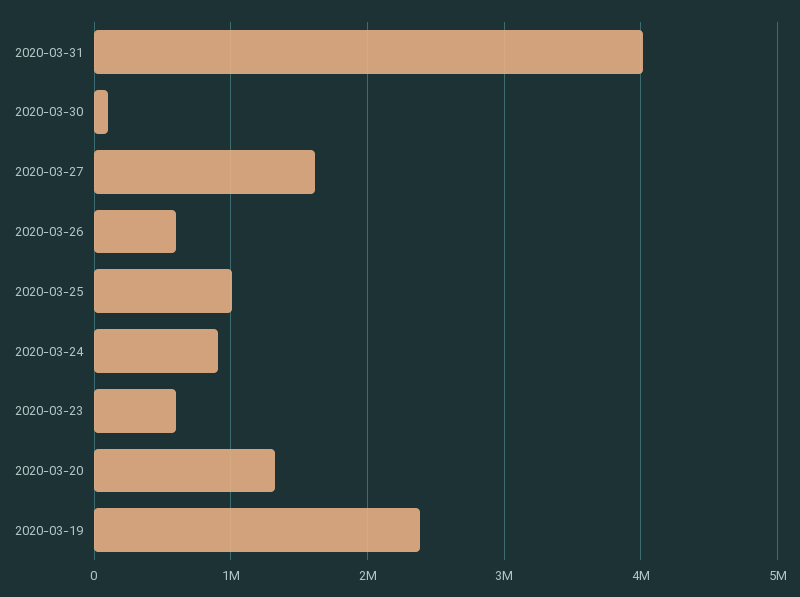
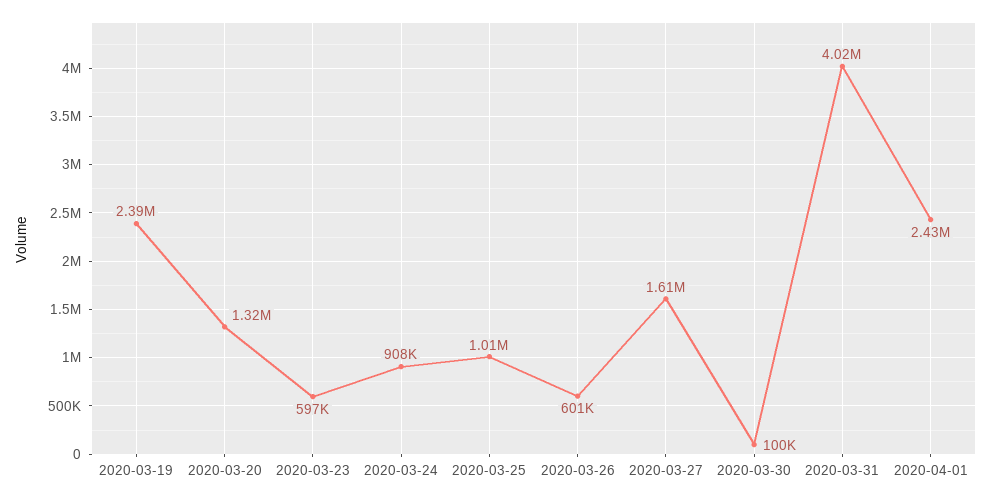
2020-04-01: none -> 2430000

